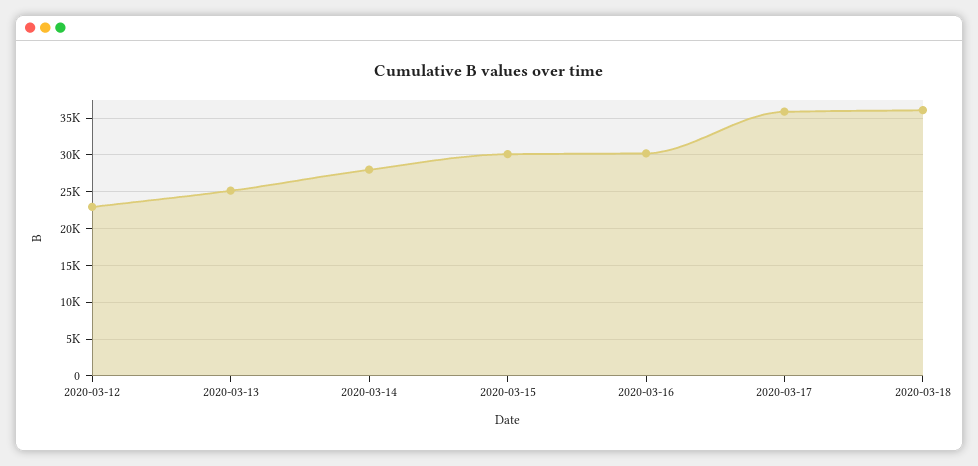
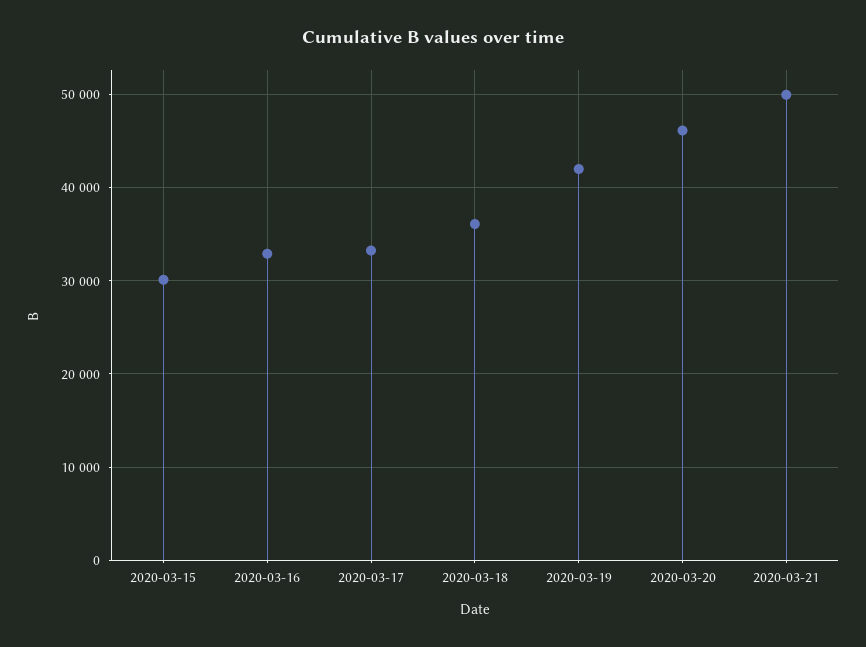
2020-03-12: 23000 -> none
2020-03-13: 25000 -> none
2020-03-14: 28000 -> none
2020-03-16: 30000 -> 33000
2020-03-17: 36000 -> 33000
2020-03-19: none -> 42000
2020-03-20: none -> 46000
2020-03-21: none -> 50000

